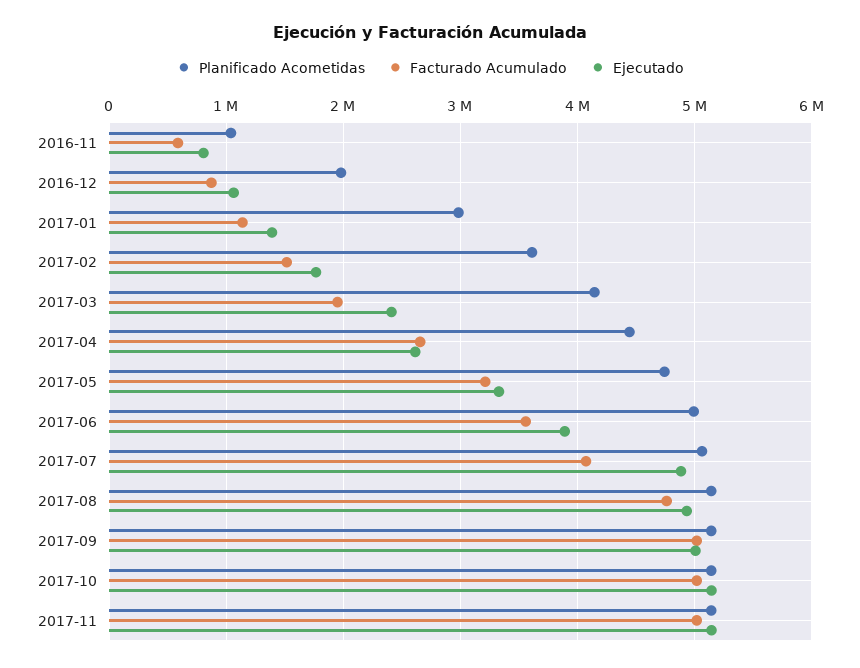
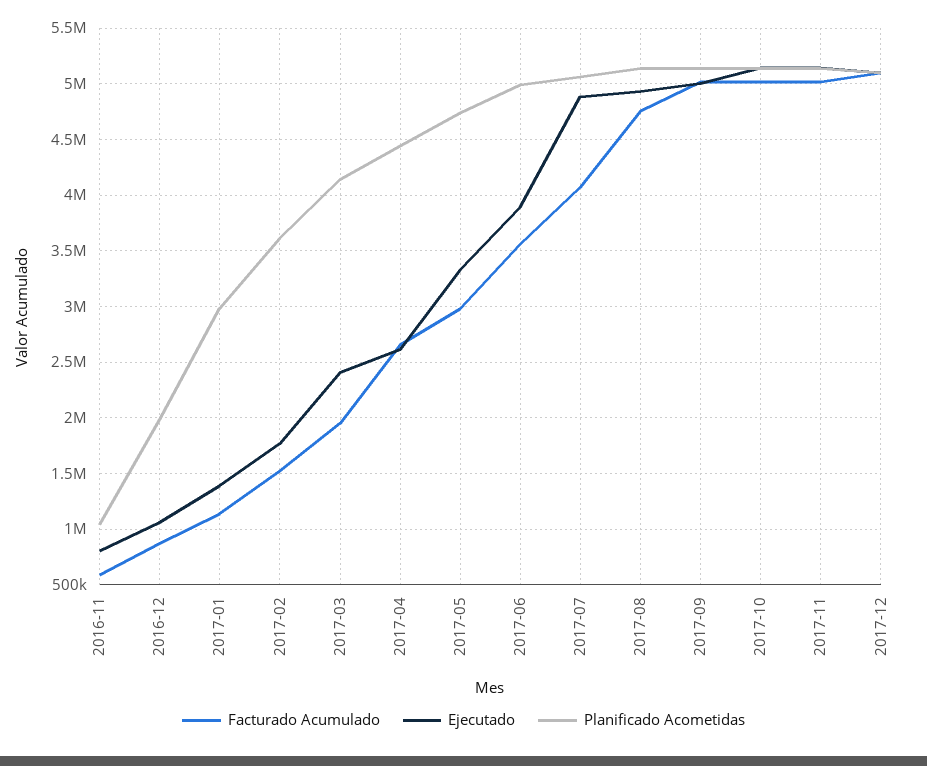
Facturado Acumulado, 2017-05: 3200000 -> 3000000
Facturado Acumulado, 2017-12: none -> 5100000
Ejecutado, 2017-12: none -> 5100000
Planificado Acometidas, 2017-12: none -> 5100000

